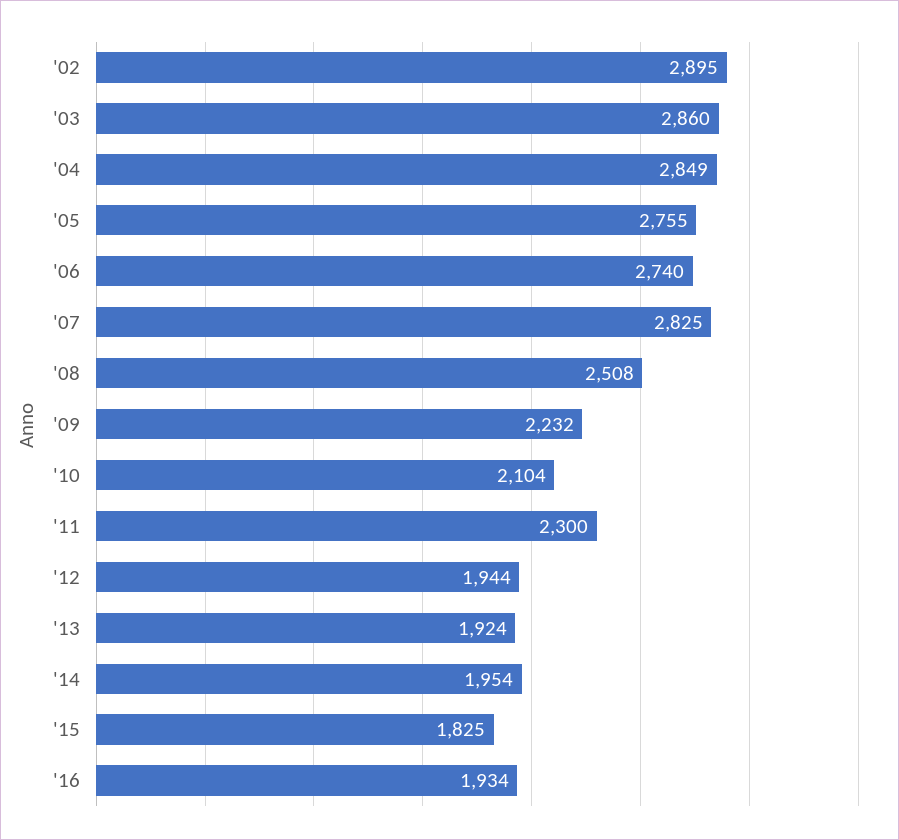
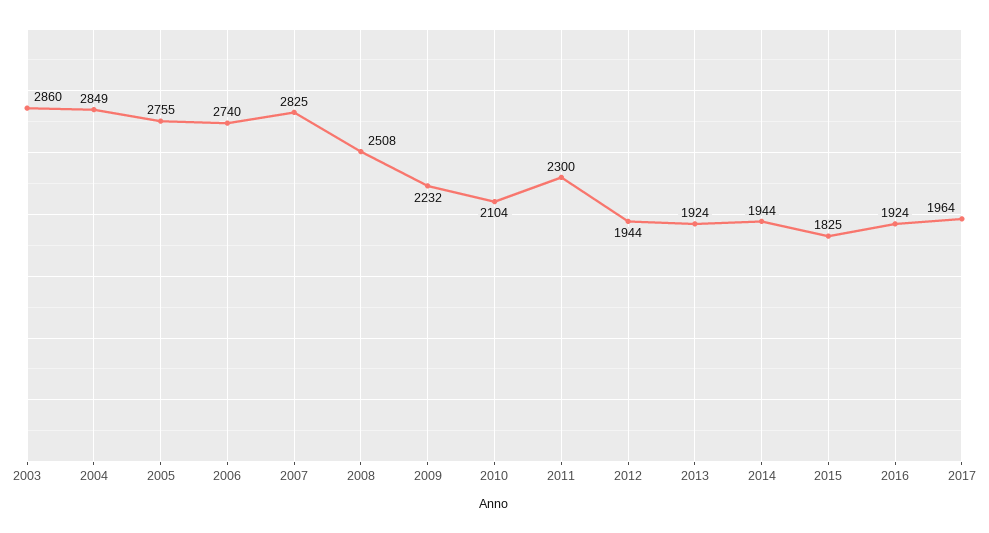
'02: 2895 -> none
'14: 1954 -> 1944
'16: 1934 -> 1924
2017: none -> 1964

